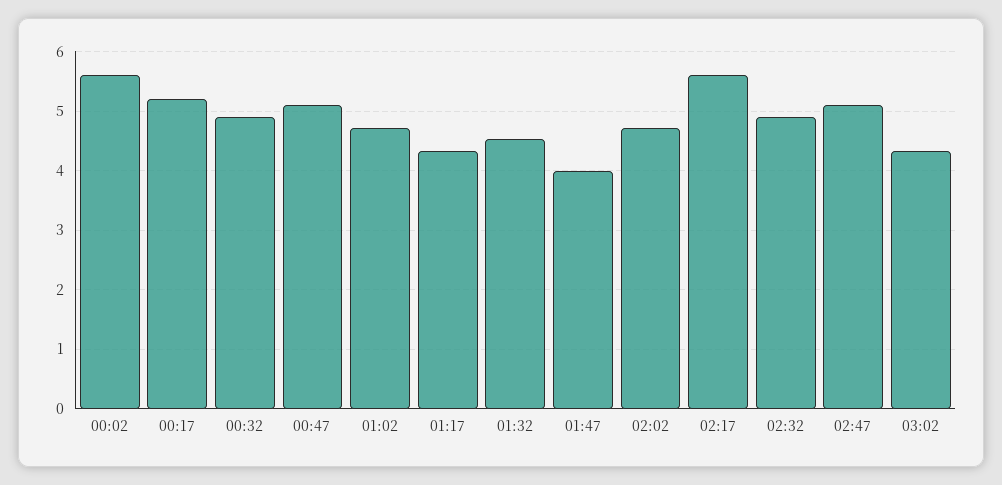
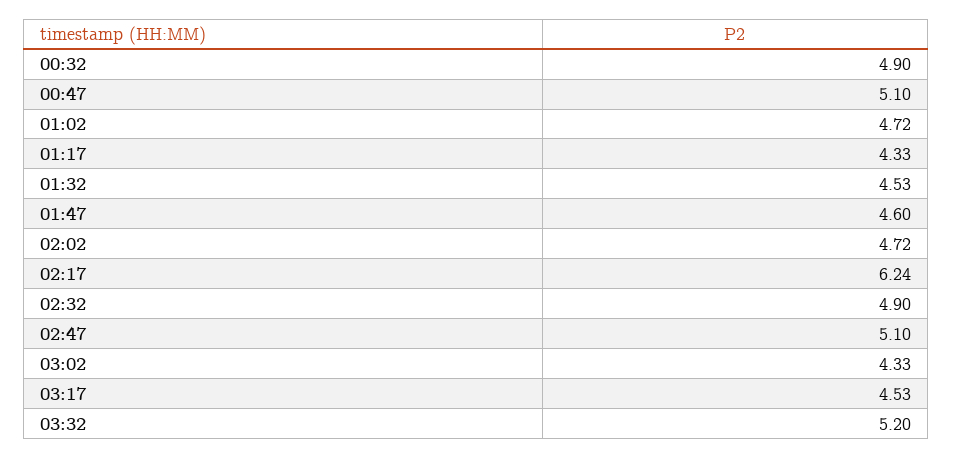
00:02: 5.6 -> none
00:17: 5.2 -> none
01:47: 4 -> 4.6
02:17: 5.6 -> 6.24
03:17: none -> 4.53
03:32: none -> 5.2

